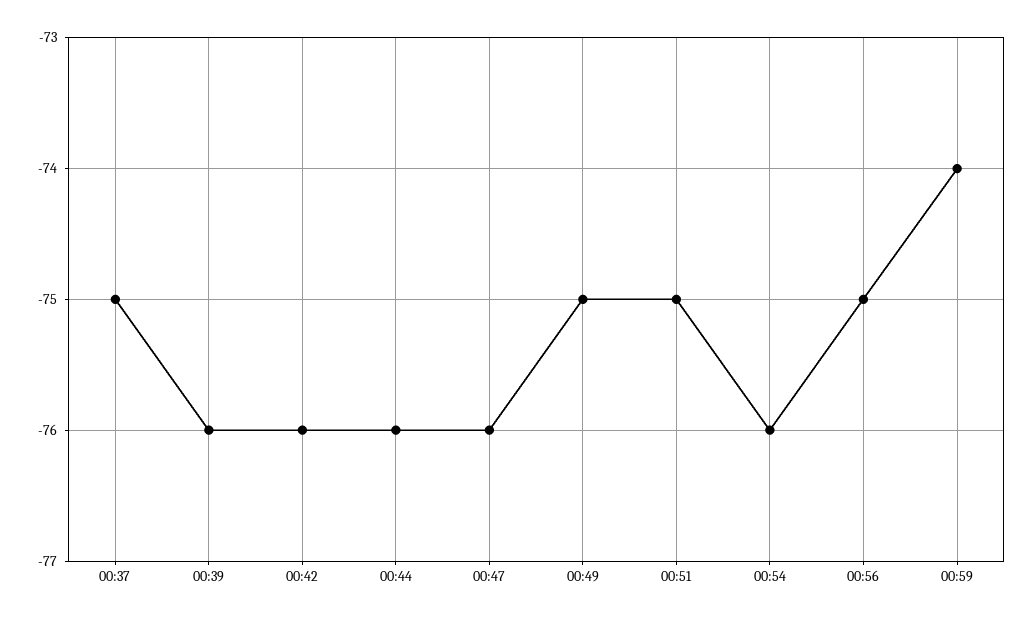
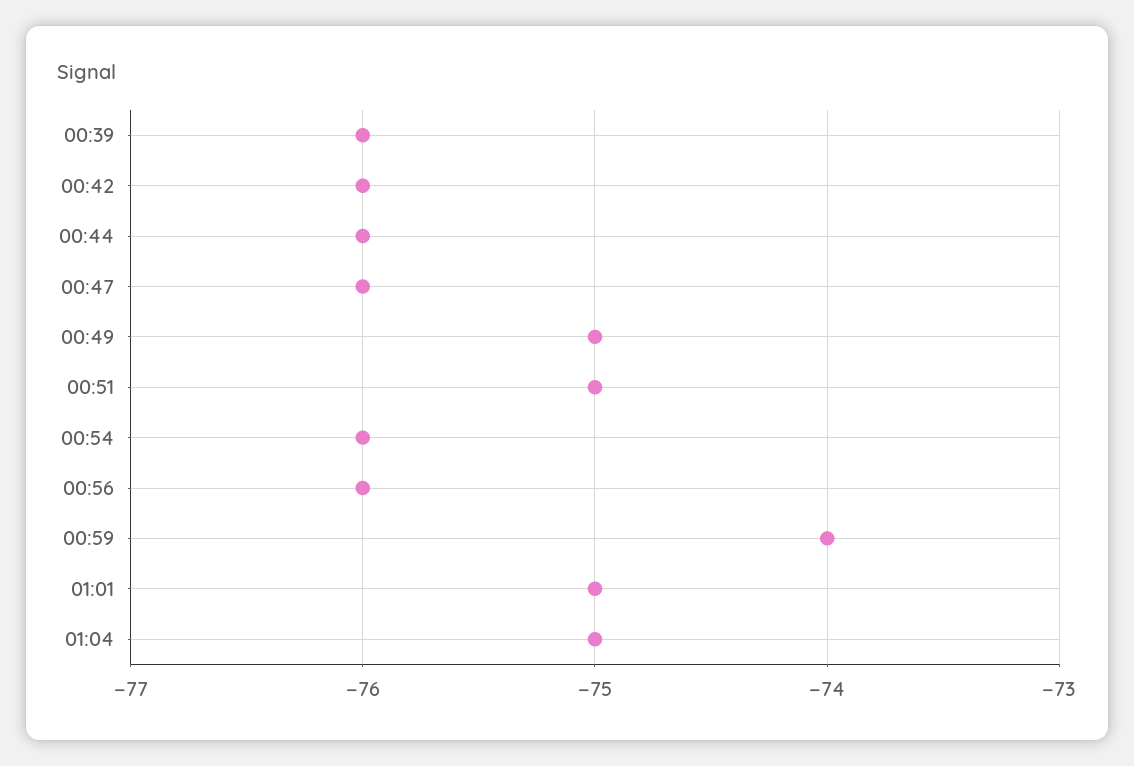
00:37: -75 -> none
00:56: -75 -> -76
01:01: none -> -75
01:04: none -> -75

